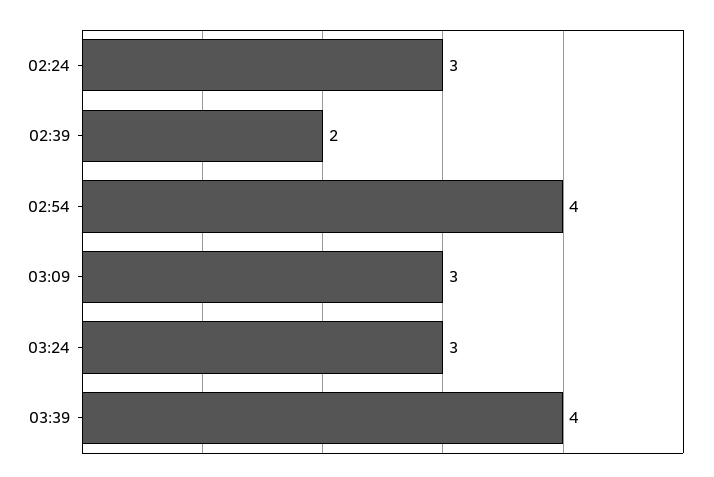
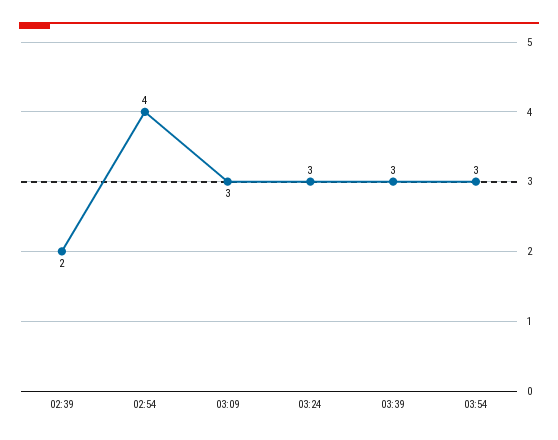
02:24: 3 -> none
03:39: 4 -> 3
03:54: none -> 3

